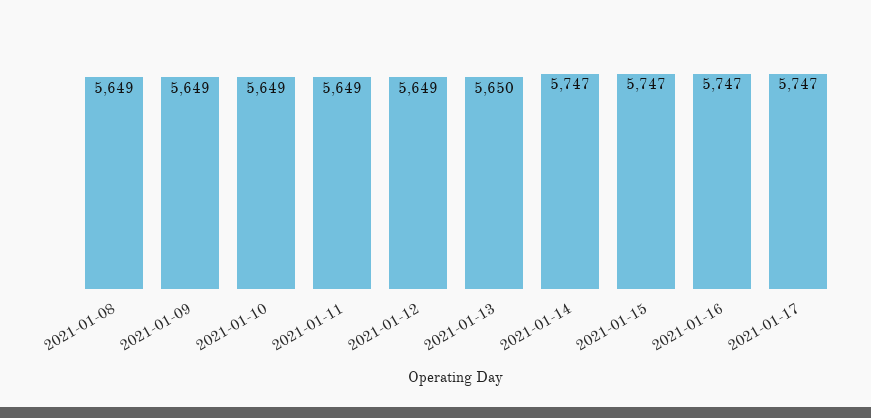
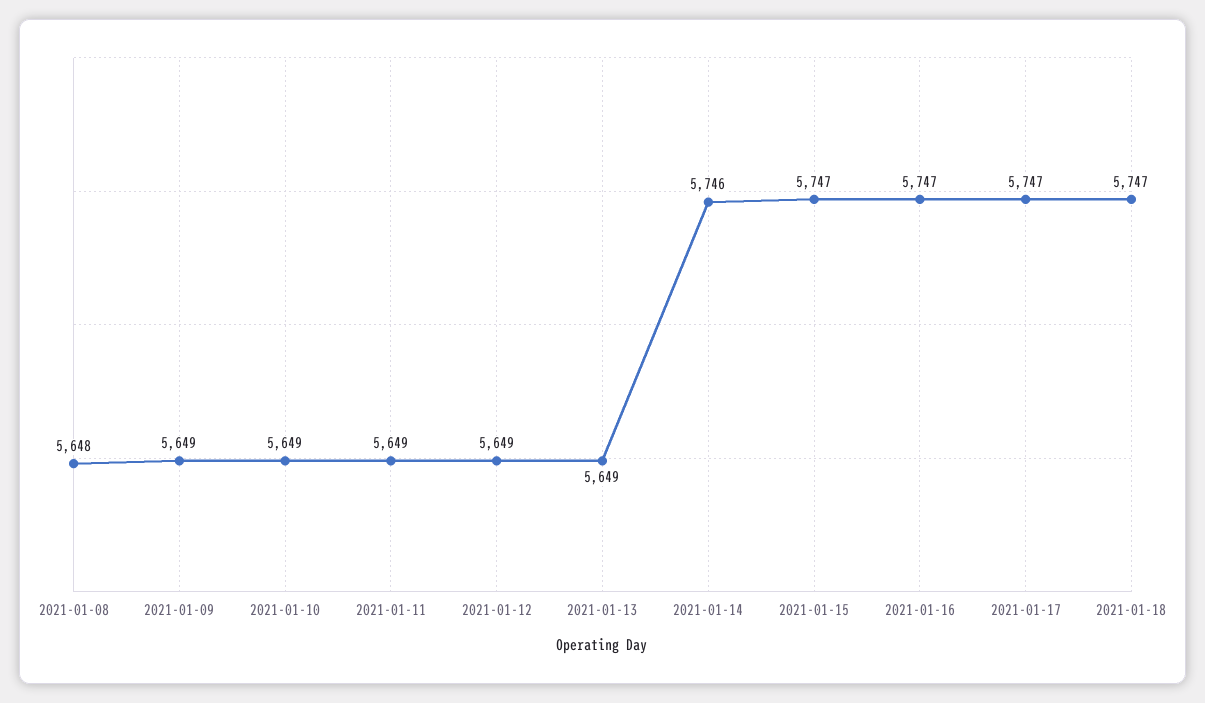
2021-01-08: 5649 -> 5648
2021-01-13: 5650 -> 5649
2021-01-14: 5747 -> 5746
2021-01-18: none -> 5747

